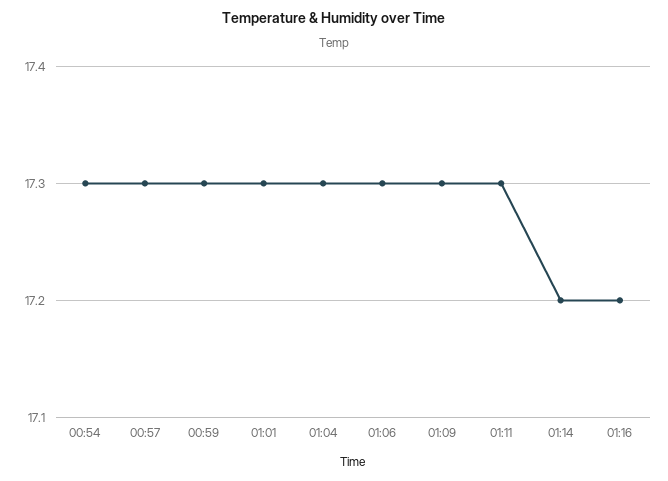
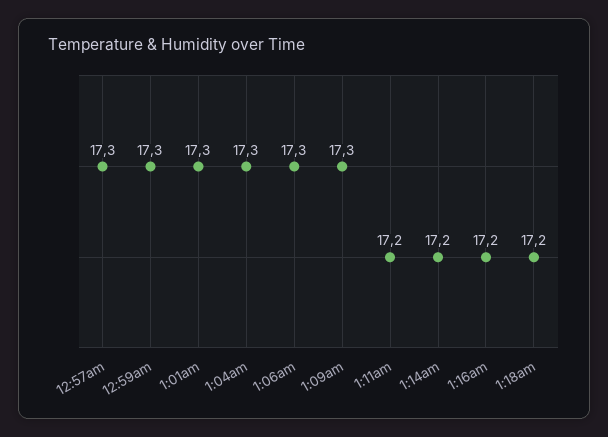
00:54: 17.3 -> none
01:11: 17.3 -> 17.2
1:18am: none -> 17.2

